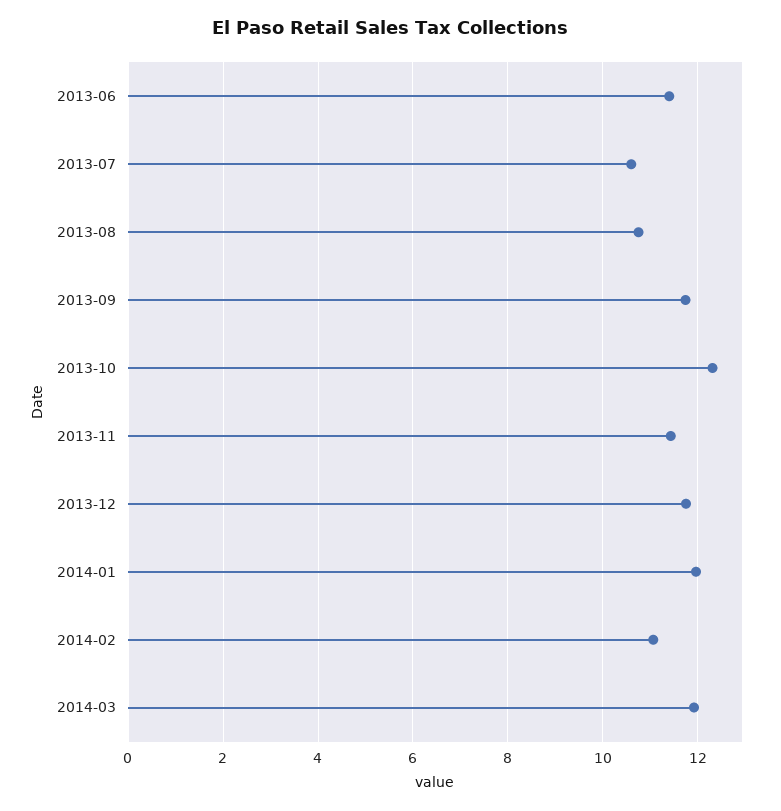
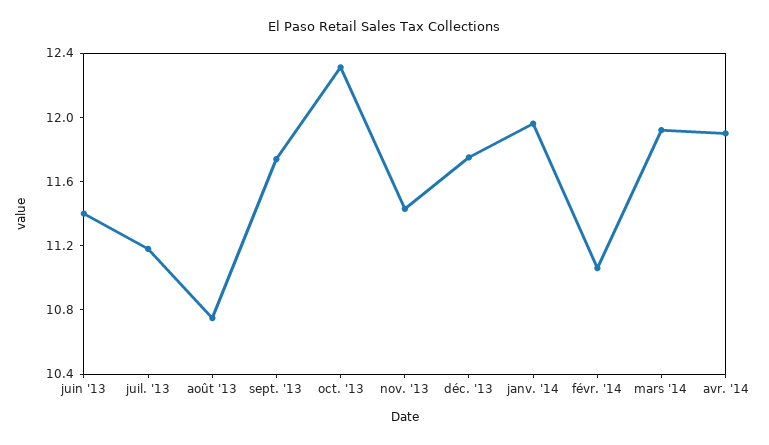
2013-07: 10.6 -> 11.2
avr. '14: none -> 11.9

